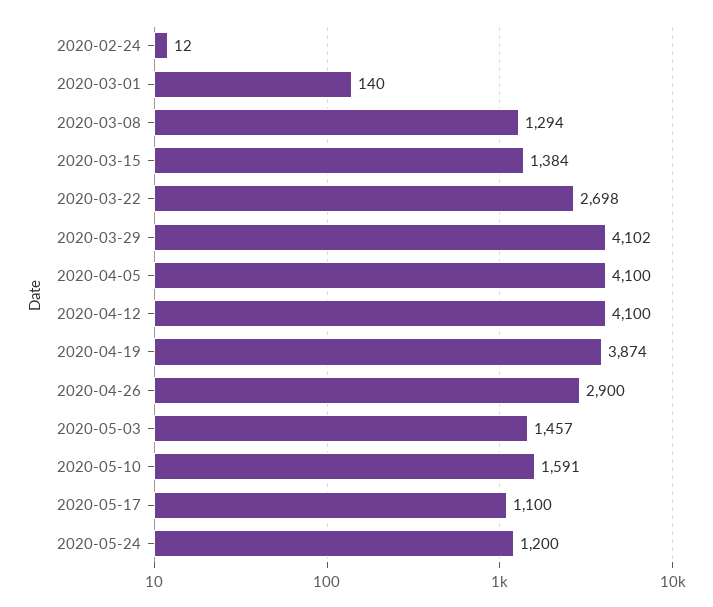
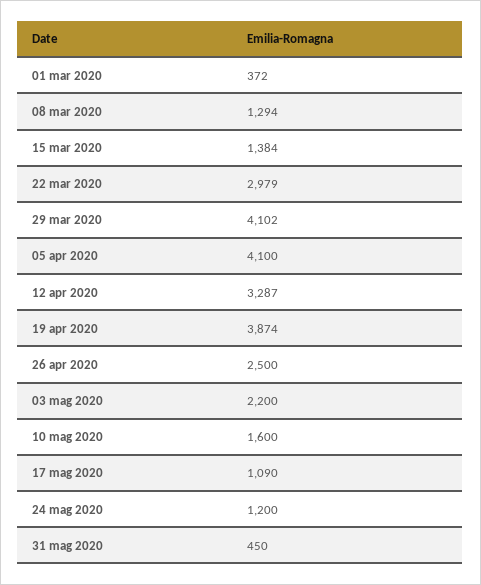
2020-02-24: 12 -> none
2020-03-01: 140 -> 372
2020-03-22: 2698 -> 2979
2020-04-12: 4100 -> 3287
2020-04-26: 2900 -> 2500
2020-05-03: 1457 -> 2200
2020-05-10: 1591 -> 1600
2020-05-17: 1100 -> 1090
31 mag 2020: none -> 450

